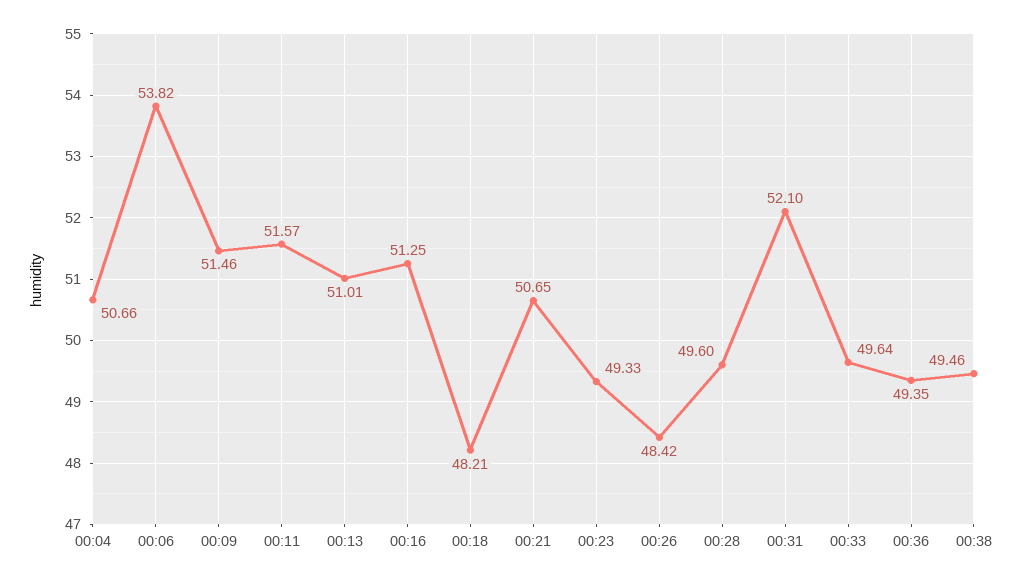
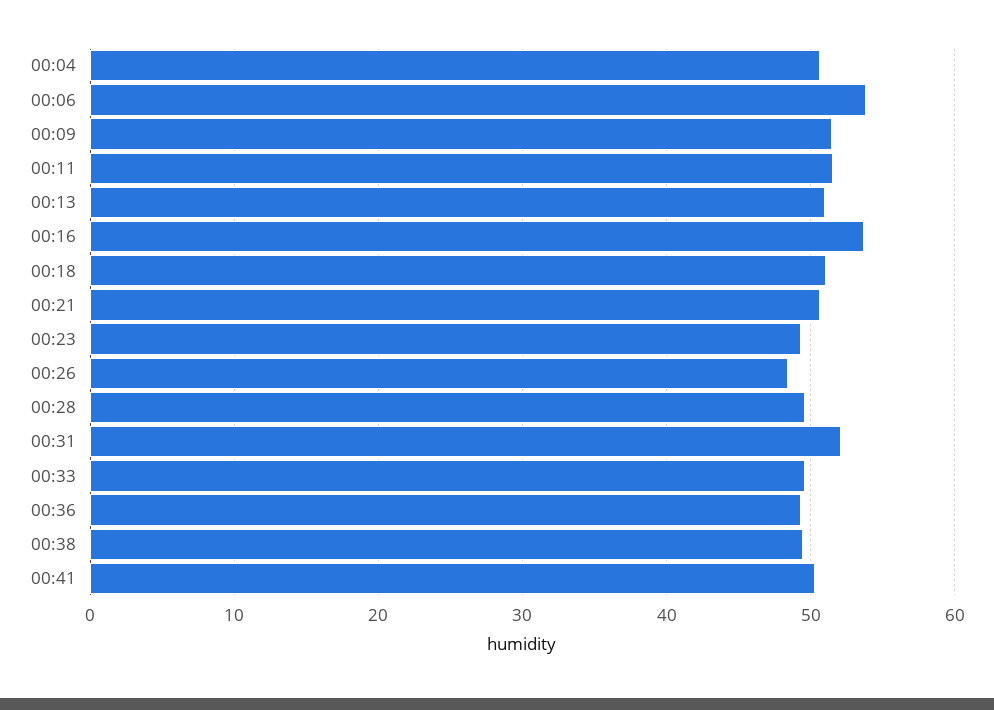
00:16: 51.25 -> 54
00:18: 48.21 -> 51
00:41: none -> 50

